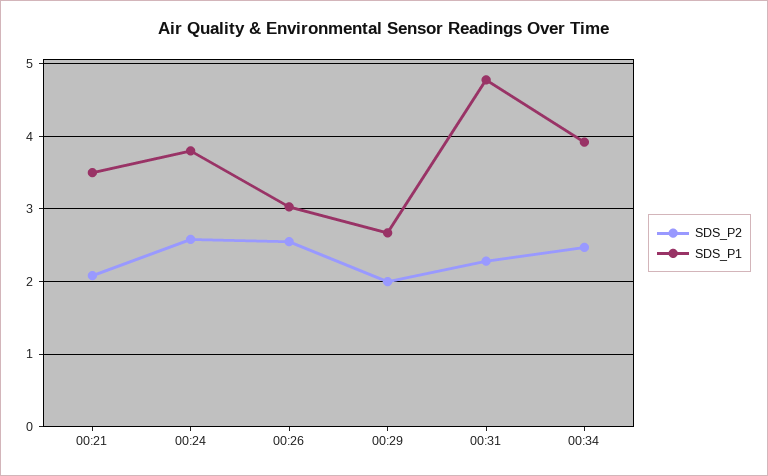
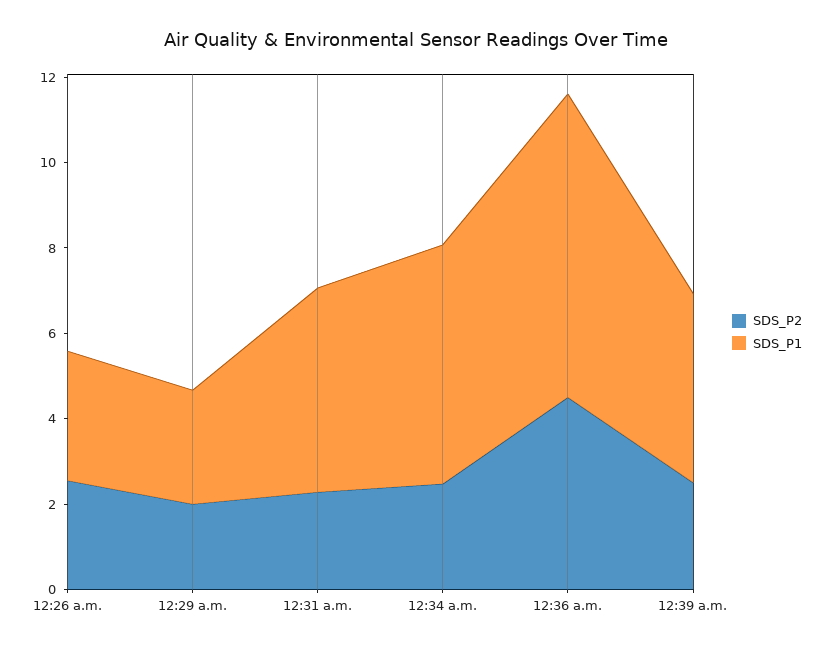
SDS_P2, 00:21: 2.1 -> none
SDS_P1, 00:21: 3.5 -> none
SDS_P2, 00:24: 2.6 -> none
SDS_P1, 00:24: 3.8 -> none
SDS_P1, 00:34: 3.9 -> 5.5
SDS_P2, 12:36 a.m.: none -> 4.5
SDS_P1, 12:36 a.m.: none -> 7
SDS_P2, 12:39 a.m.: none -> 2.5
SDS_P1, 12:39 a.m.: none -> 4.5

